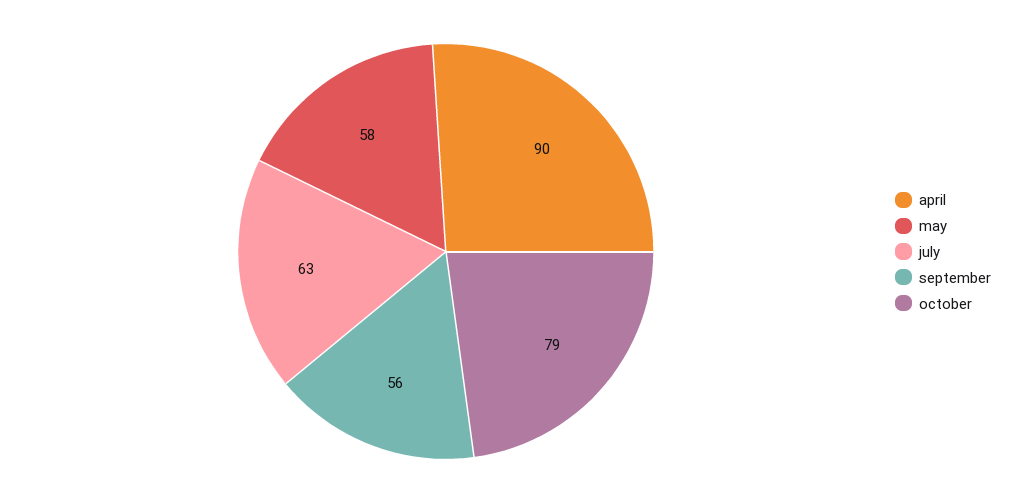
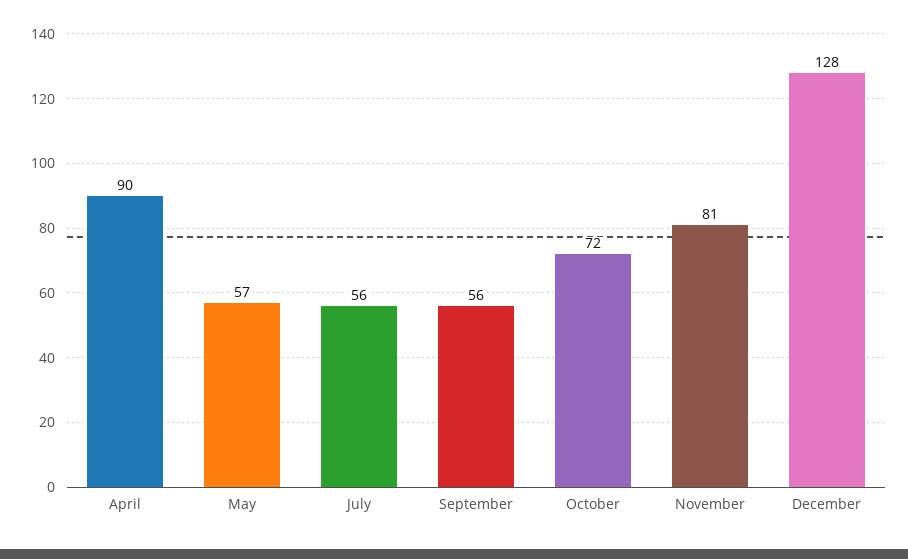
may: 58 -> 57
july: 63 -> 56
october: 79 -> 72
November: none -> 81
December: none -> 128

